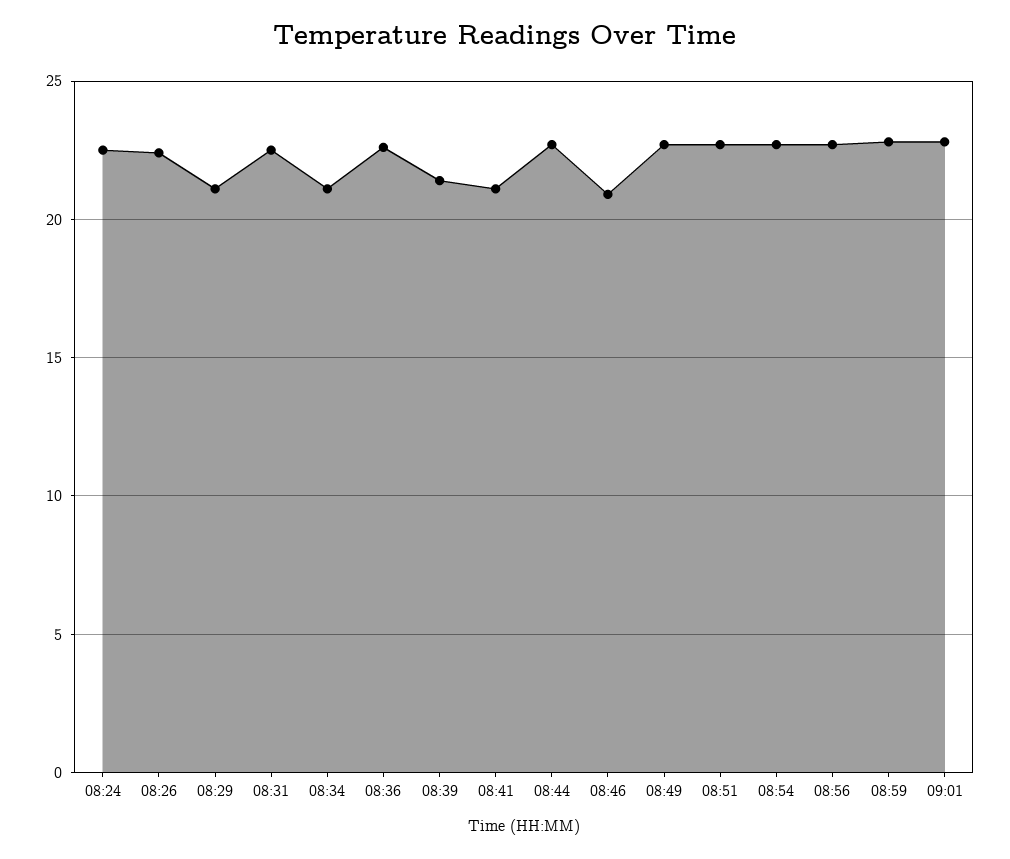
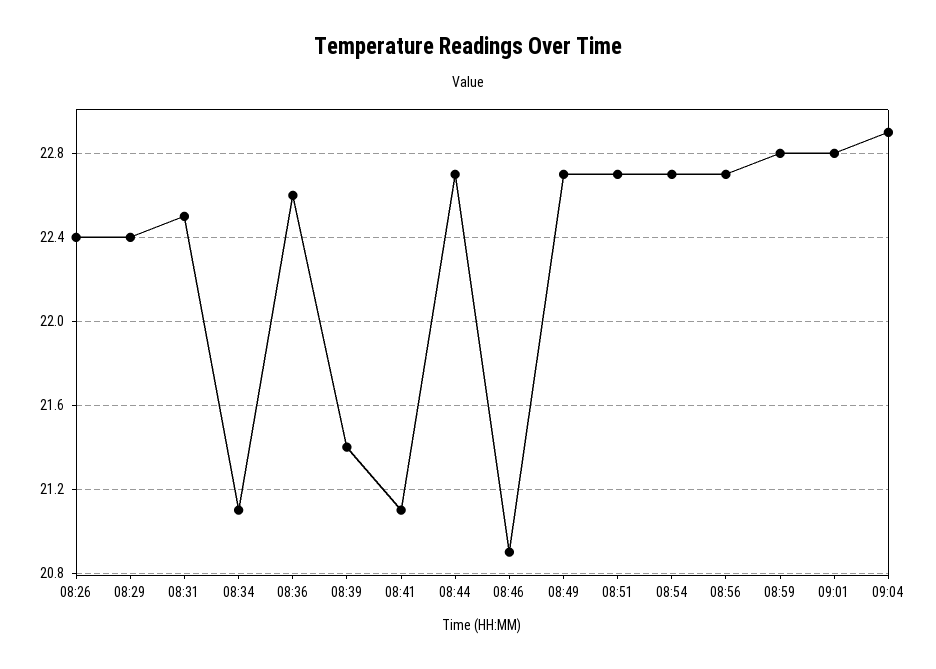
08:24: 22.5 -> none
08:29: 21 -> 22.4
09:04: none -> 22.9

